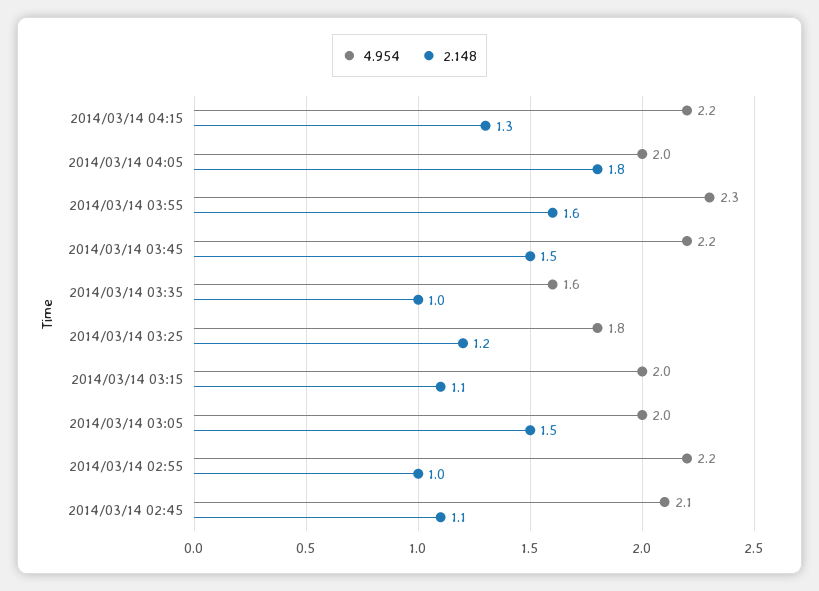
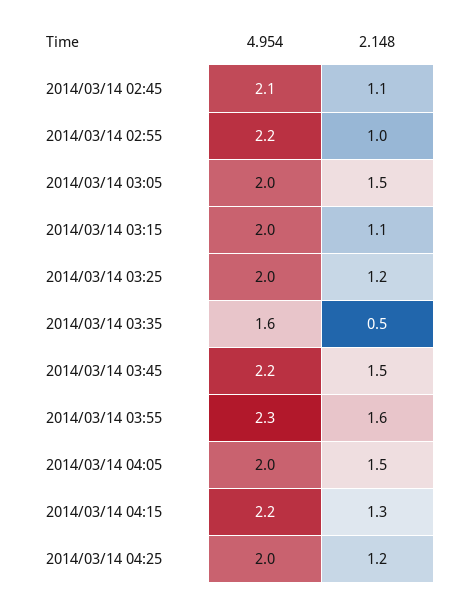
2.148, 2014/03/14 04:05: 1.8 -> 1.5
2.148, 2014/03/14 03:35: 1 -> 0.5
4.954, 2014/03/14 03:25: 1.8 -> 2
4.954, 2014/03/14 04:25: none -> 2
2.148, 2014/03/14 04:25: none -> 1.2

